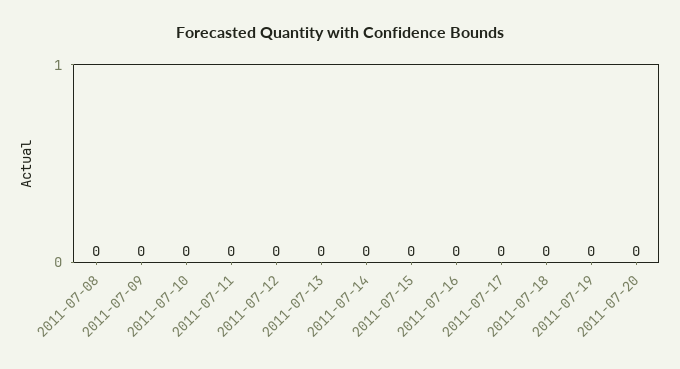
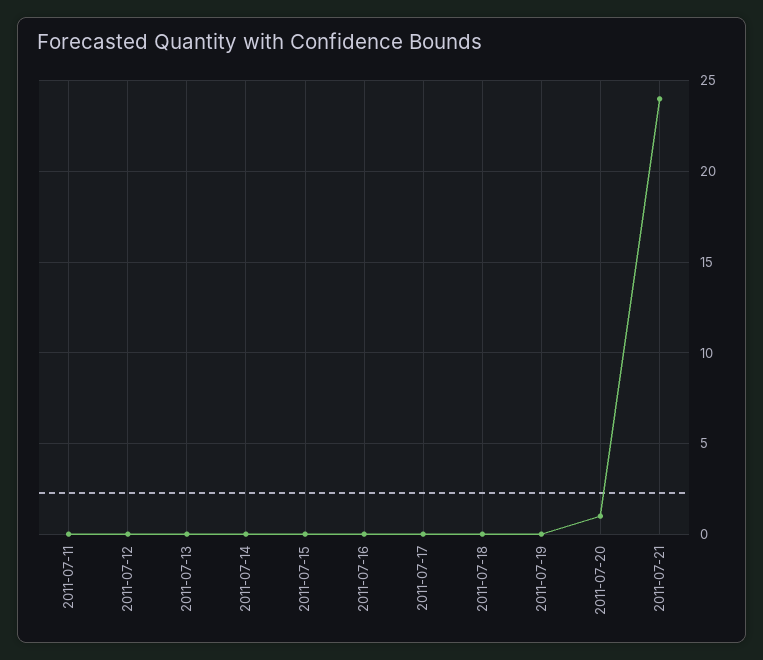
2011-07-08: 0 -> none
2011-07-09: 0 -> none
2011-07-10: 0 -> none
2011-07-20: 0 -> 1
2011-07-21: none -> 24

